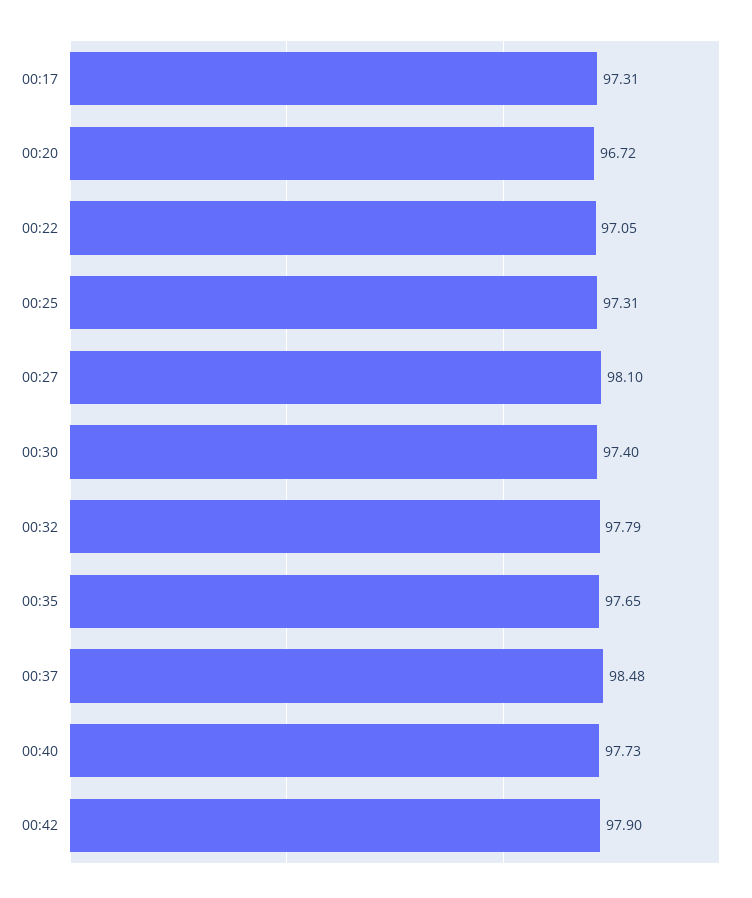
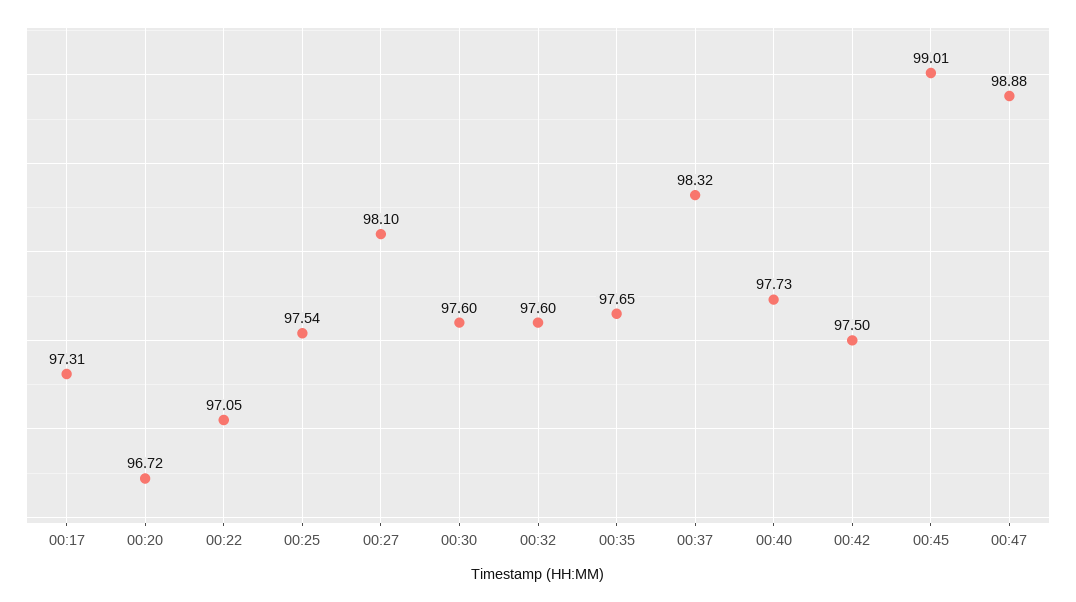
00:25: 97.31 -> 97.54
00:30: 97.4 -> 97.6
00:32: 97.79 -> 97.6
00:37: 98.48 -> 98.32
00:42: 97.9 -> 97.5
00:45: none -> 99.01
00:47: none -> 98.88

